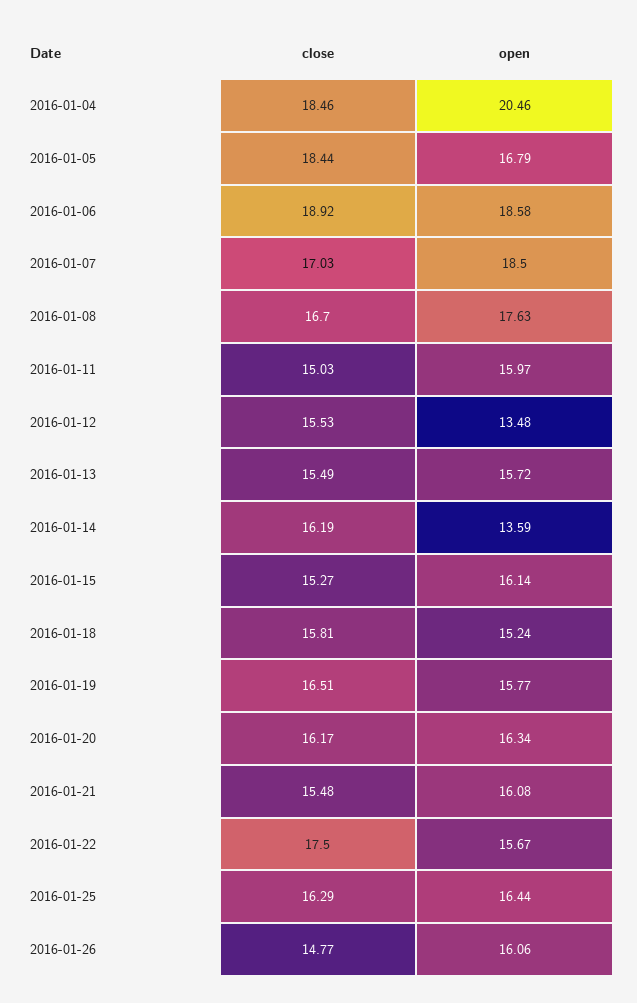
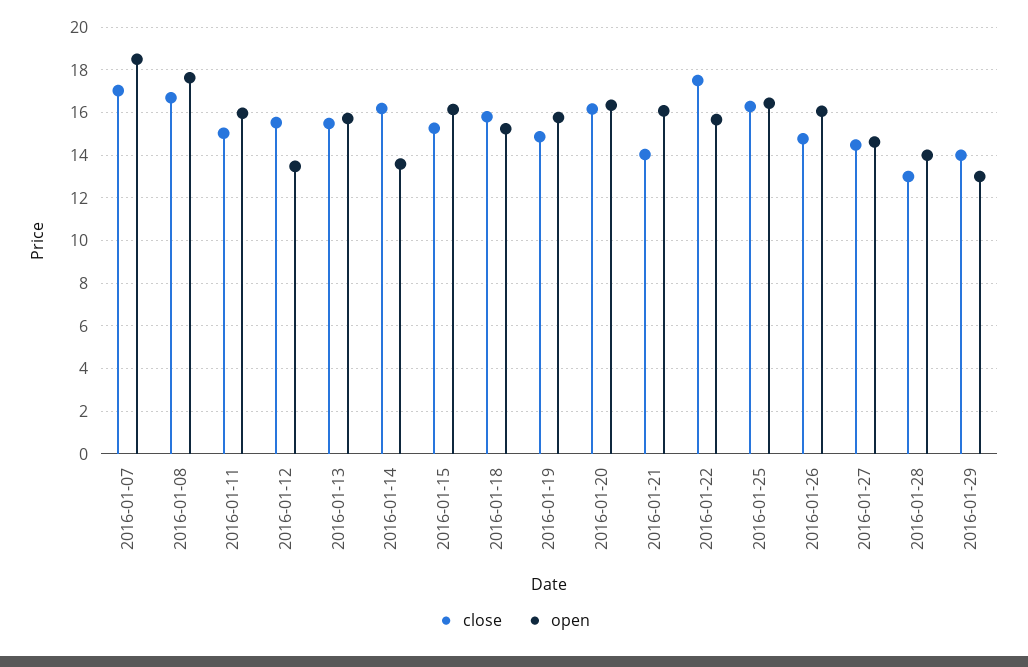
close, 2016-01-04: 18.46 -> none
open, 2016-01-04: 20.46 -> none
close, 2016-01-05: 18.44 -> none
open, 2016-01-05: 16.79 -> none
close, 2016-01-06: 18.92 -> none
open, 2016-01-06: 18.58 -> none
close, 2016-01-19: 16.51 -> 15
close, 2016-01-21: 15.48 -> 14
close, 2016-01-27: none -> 14.5
open, 2016-01-27: none -> 14.5
close, 2016-01-28: none -> 13
open, 2016-01-28: none -> 14
close, 2016-01-29: none -> 14
open, 2016-01-29: none -> 13

